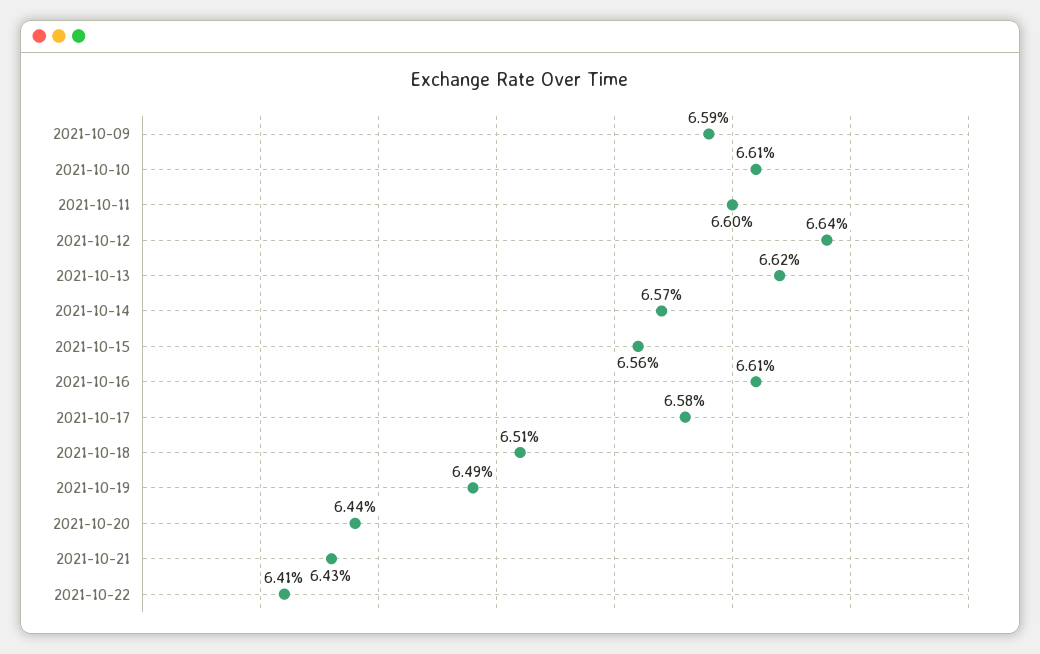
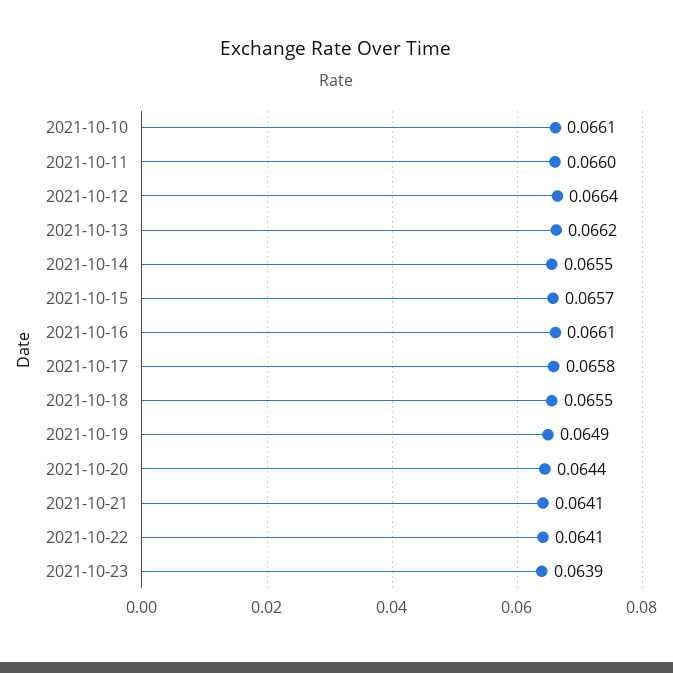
2021-10-09: 0.0659 -> none
2021-10-14: 0.0657 -> 0.0655
2021-10-15: 0.0656 -> 0.0657
2021-10-18: 0.0651 -> 0.0655
2021-10-21: 0.0643 -> 0.0641
2021-10-23: none -> 0.0639

